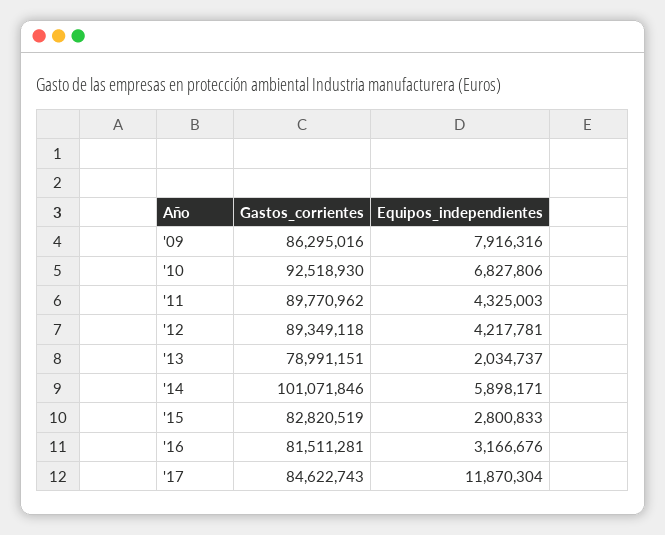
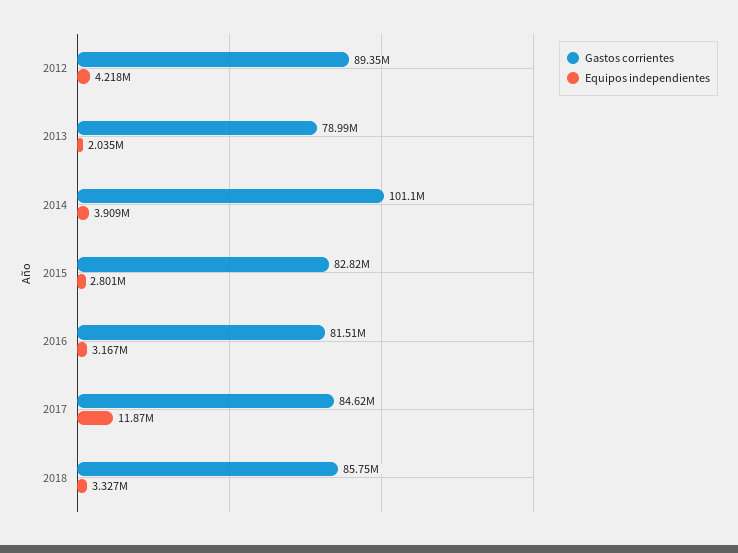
Gastos_corrientes, '09: 86295016 -> none
Equipos_independientes, '09: 7916316 -> none
Gastos_corrientes, '10: 92518930 -> none
Equipos_independientes, '10: 6827806 -> none
Gastos_corrientes, '11: 89770962 -> none
Equipos_independientes, '11: 4325003 -> none
Equipos_independientes, '14: 5898171 -> 3909000
Gastos_corrientes, 2018: none -> 85750000
Equipos_independientes, 2018: none -> 3327000

